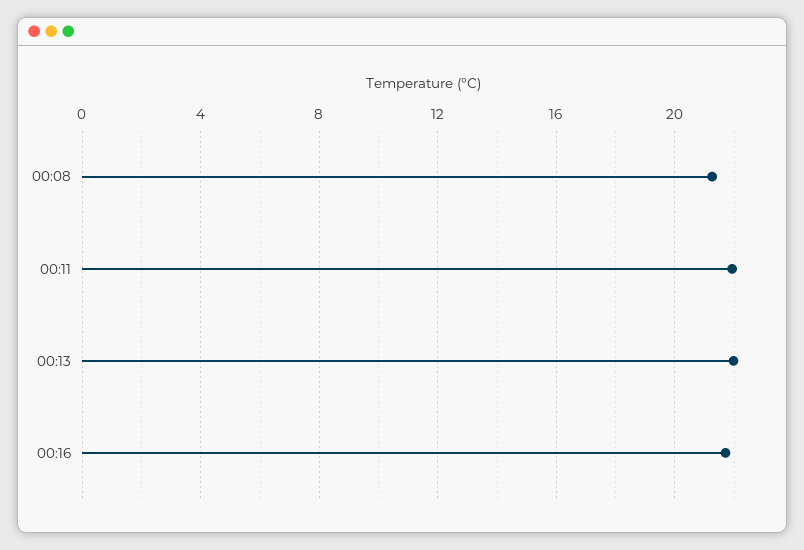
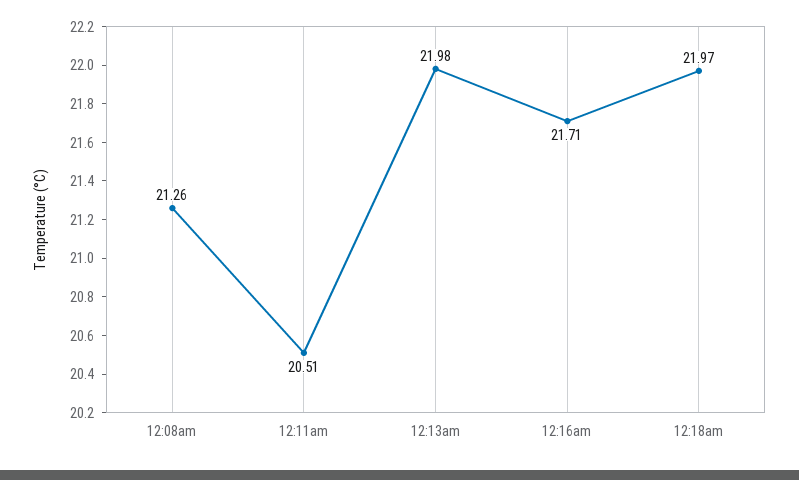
00:11: 22 -> 20.51
12:18am: none -> 21.97

